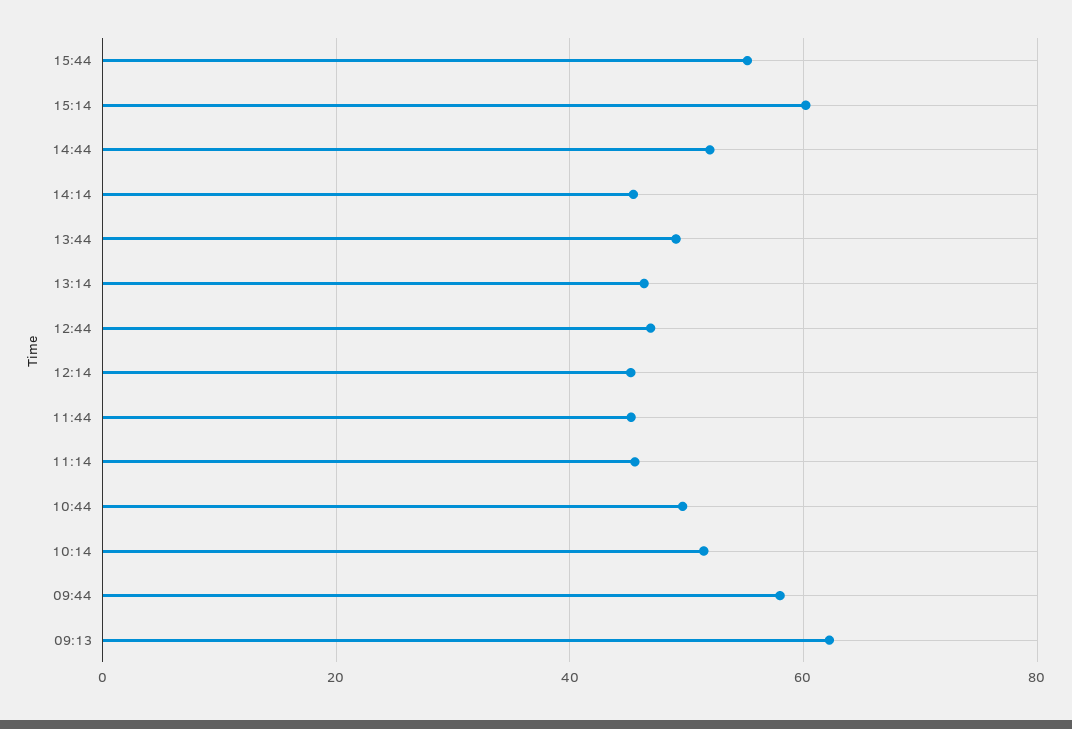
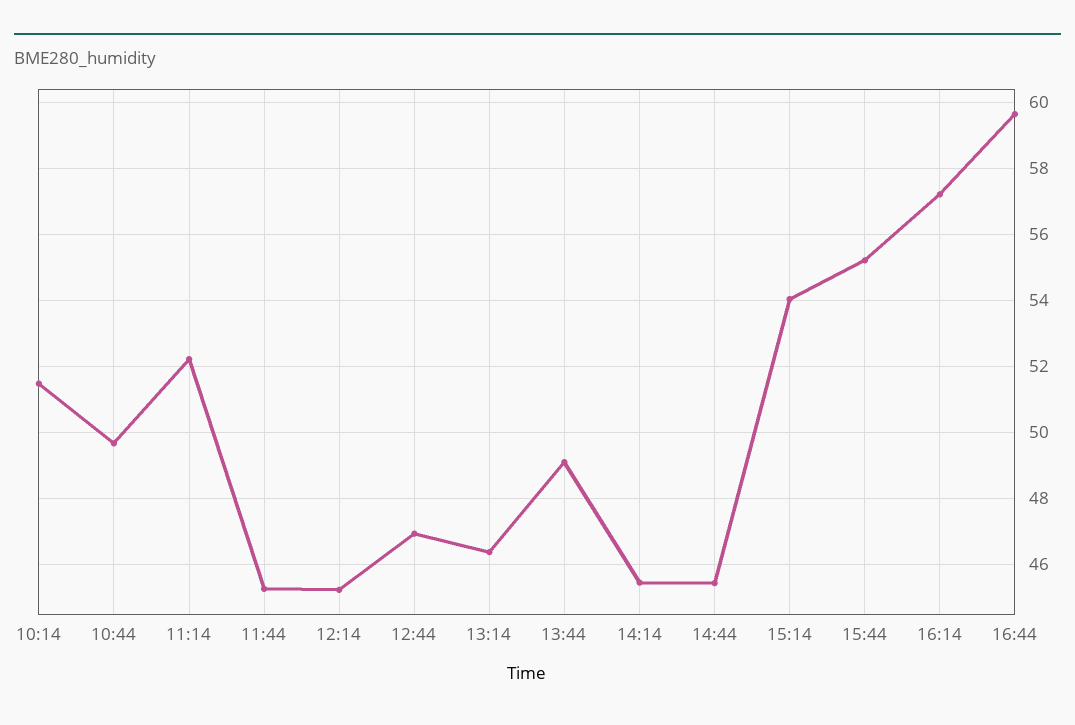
15:14: 60 -> 54
14:44: 52 -> 45.4
11:14: 46 -> 52.2
09:44: 58 -> none
09:13: 62 -> none
16:14: none -> 57.2
16:44: none -> 59.6

